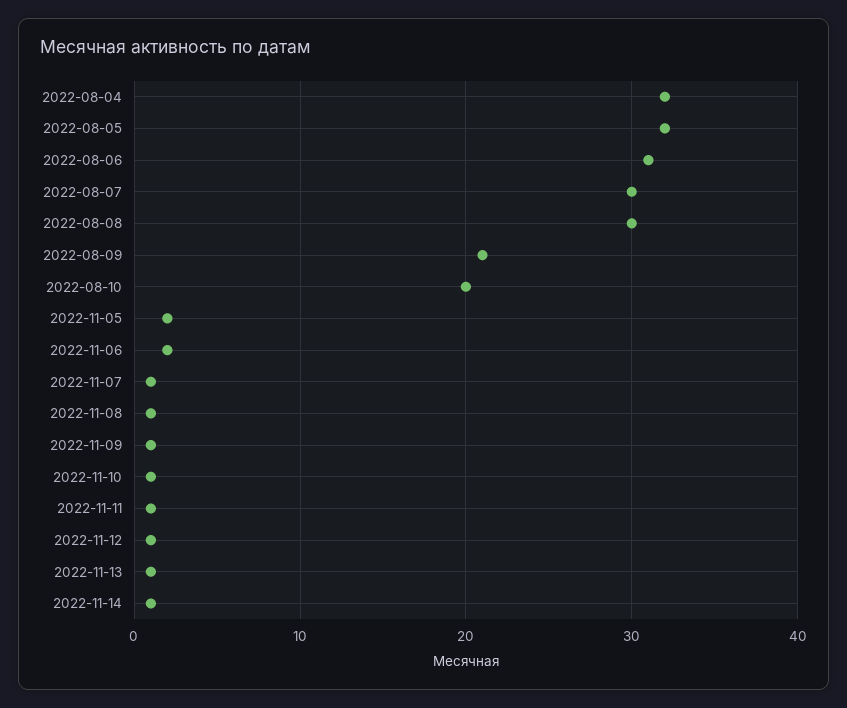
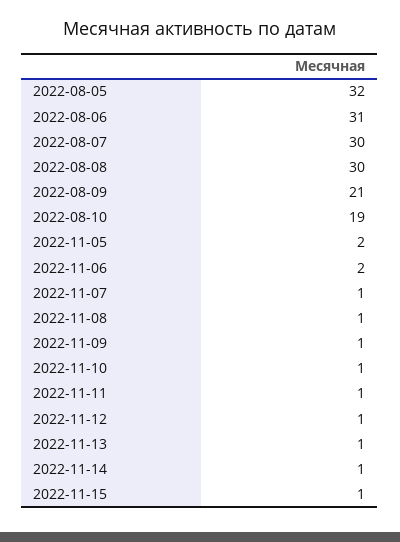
2022-08-04: 32 -> none
2022-08-10: 20 -> 19
2022-11-15: none -> 1

